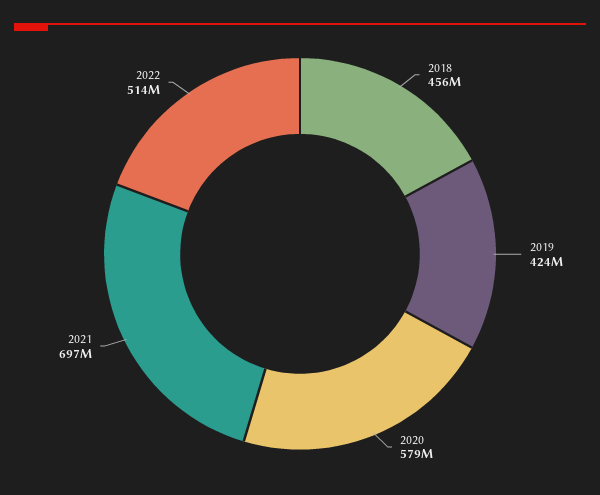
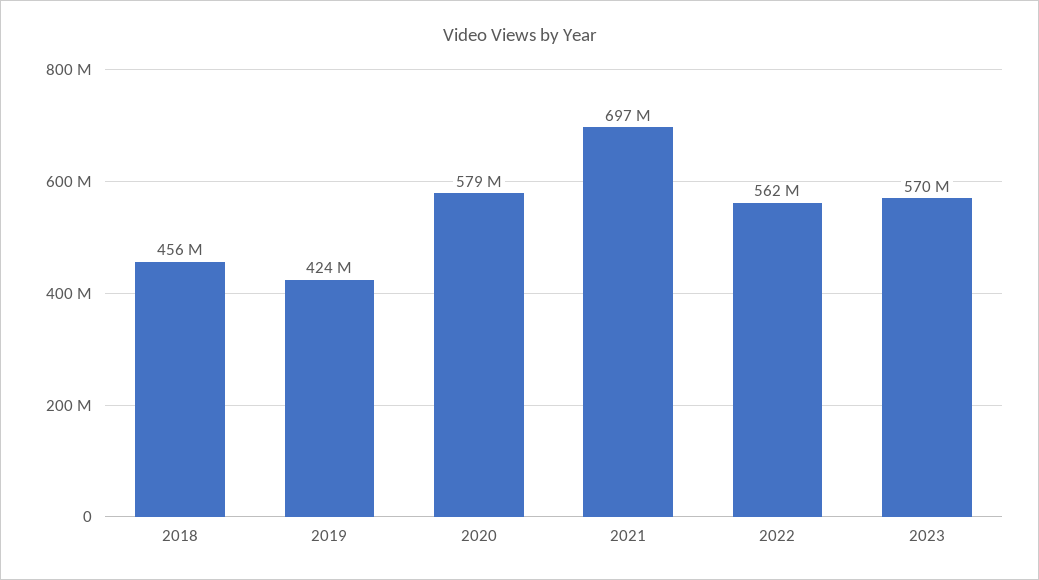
2022: 514000000 -> 562000000
2023: none -> 570000000

